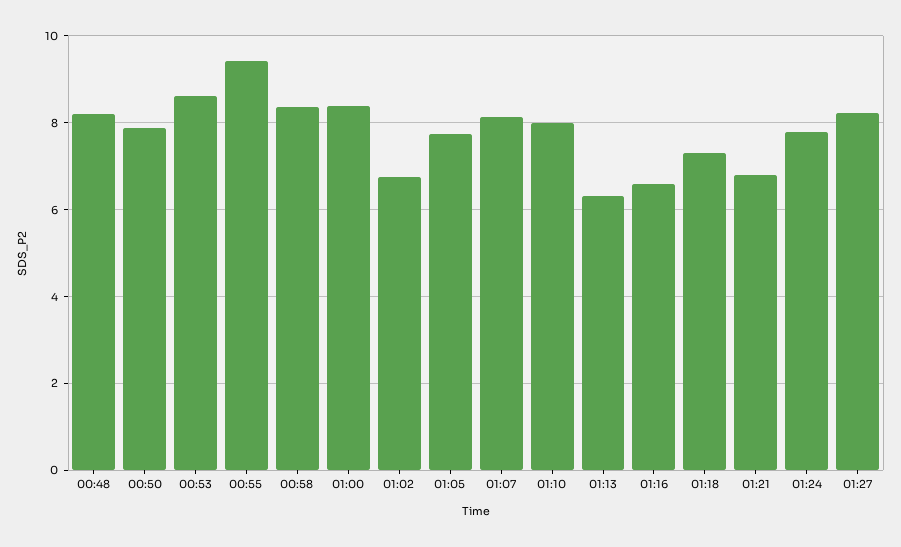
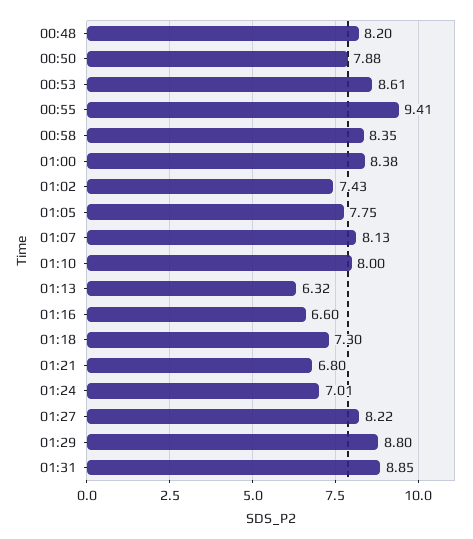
01:02: 6.8 -> 7.43
01:24: 7.8 -> 7.01
01:29: none -> 8.8
01:31: none -> 8.85

